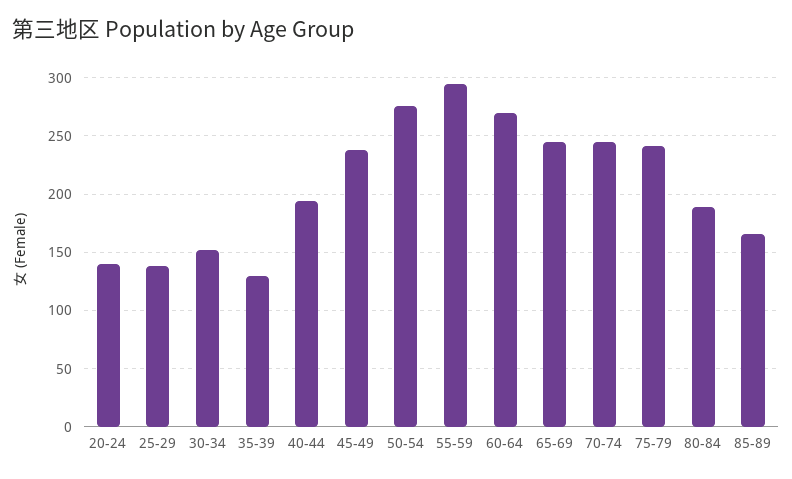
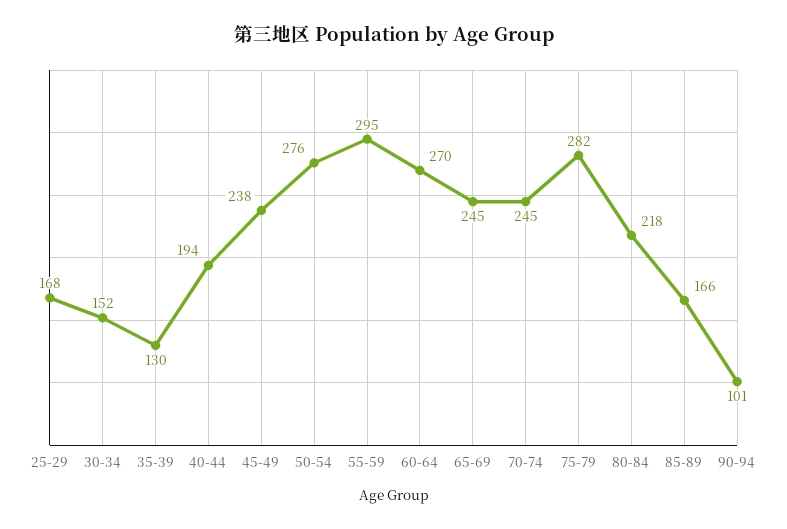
20-24: 140 -> none
25-29: 140 -> 168
75-79: 240 -> 282
80-84: 190 -> 218
90-94: none -> 101

